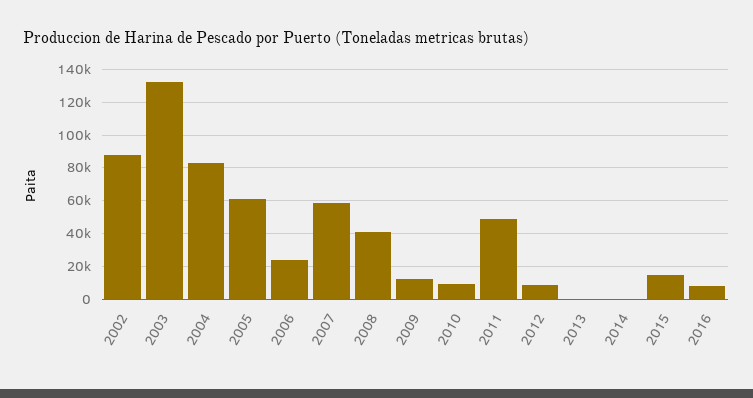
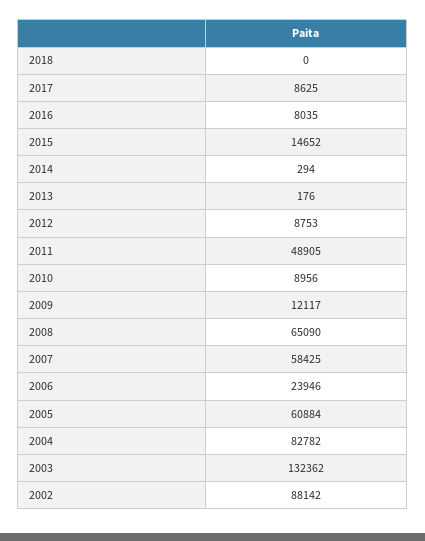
2008: 40000 -> 65090
2018: none -> 0
2017: none -> 8625

